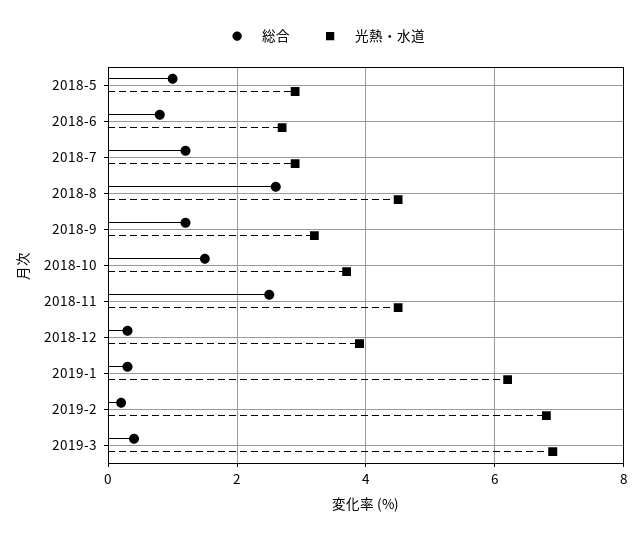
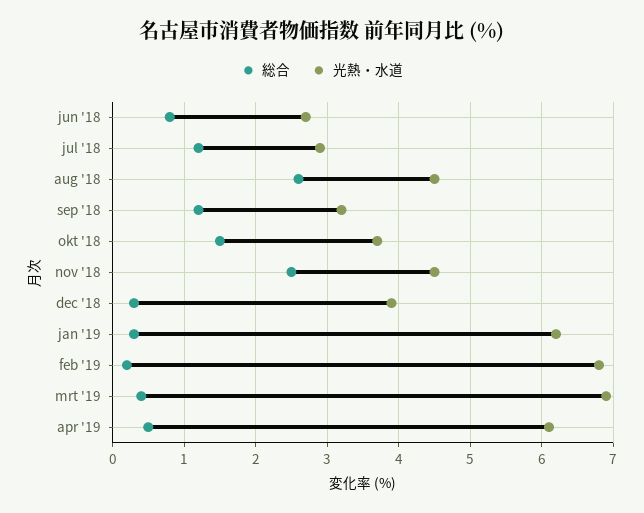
総合, 2018-5: 1 -> none
光熱・水道, 2018-5: 3 -> none
総合, apr '19: none -> 0.5
光熱・水道, apr '19: none -> 6.1

